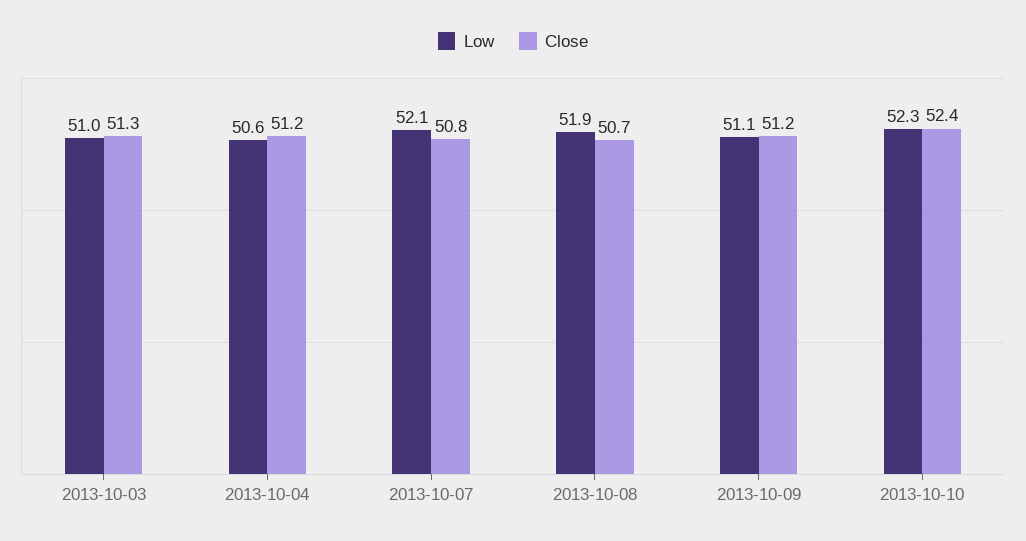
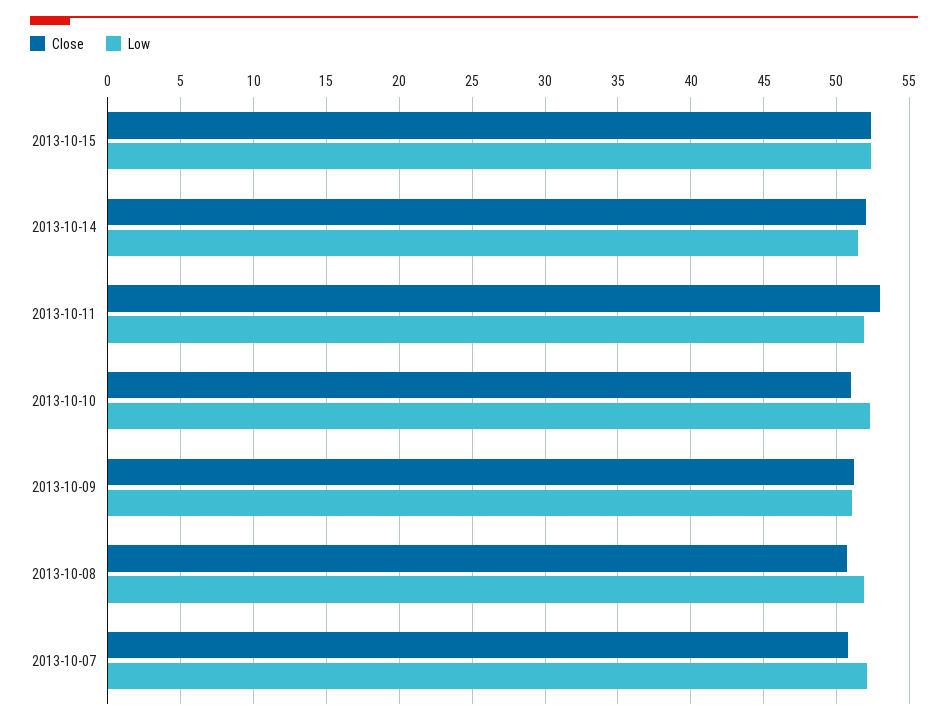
Low, 2013-10-03: 51 -> none
Close, 2013-10-03: 51.3 -> none
Low, 2013-10-04: 50.6 -> none
Close, 2013-10-04: 51.2 -> none
Close, 2013-10-10: 52.4 -> 51
Close, 2013-10-15: none -> 52.5
Low, 2013-10-15: none -> 52.5
Close, 2013-10-14: none -> 52
Low, 2013-10-14: none -> 51.5
Close, 2013-10-11: none -> 53
Low, 2013-10-11: none -> 52

